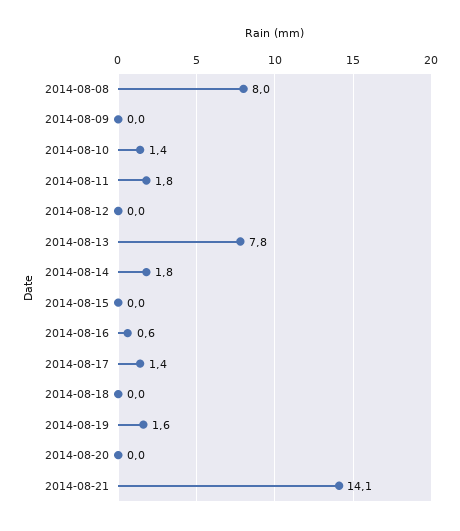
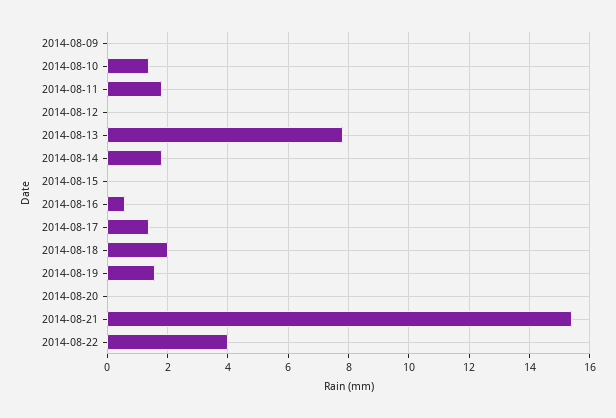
2014-08-08: 8 -> none
2014-08-18: 0 -> 2
2014-08-21: 14.1 -> 15.5
2014-08-22: none -> 4

